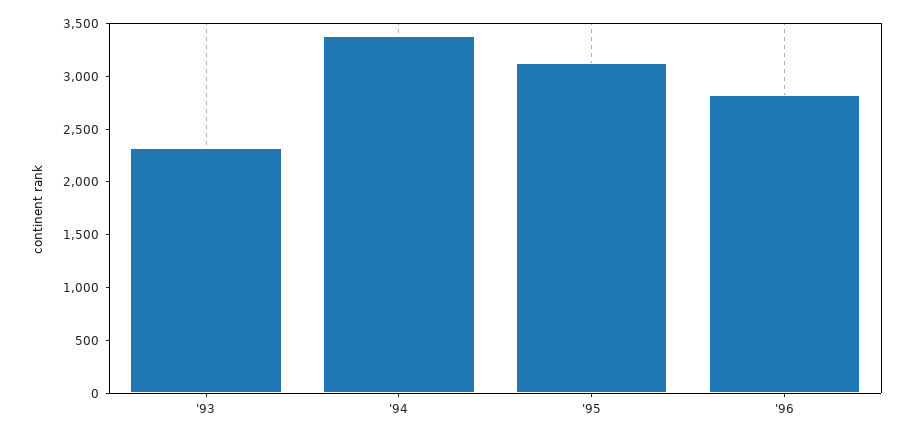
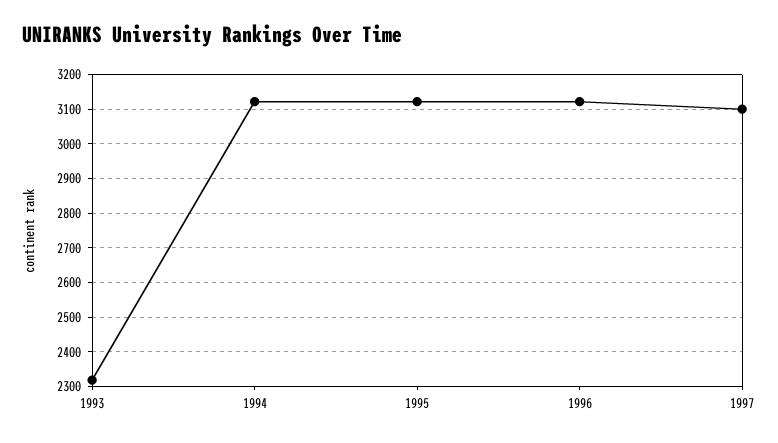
'94: 3400 -> 3120
'96: 2800 -> 3120
1997: none -> 3100

